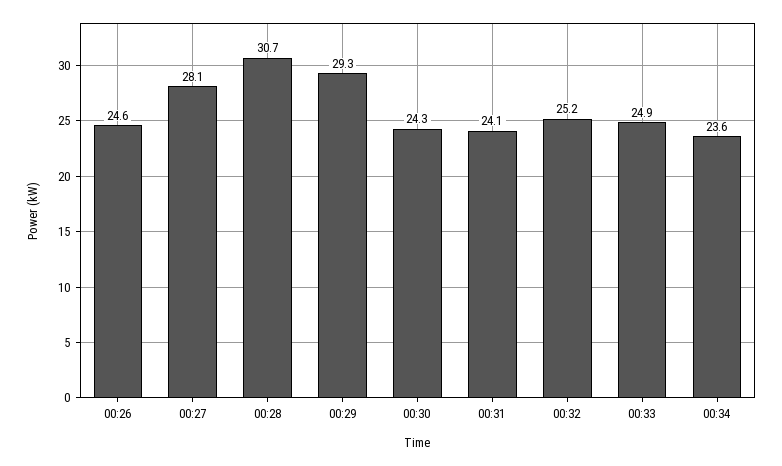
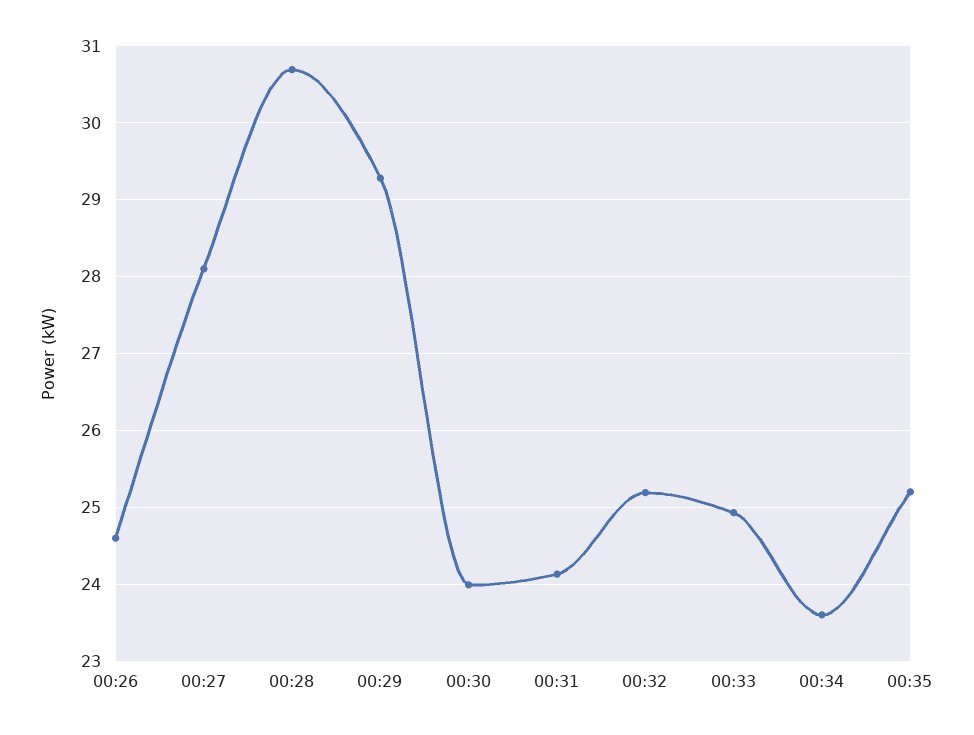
00:30: 24.3 -> 24
00:35: none -> 25.2

